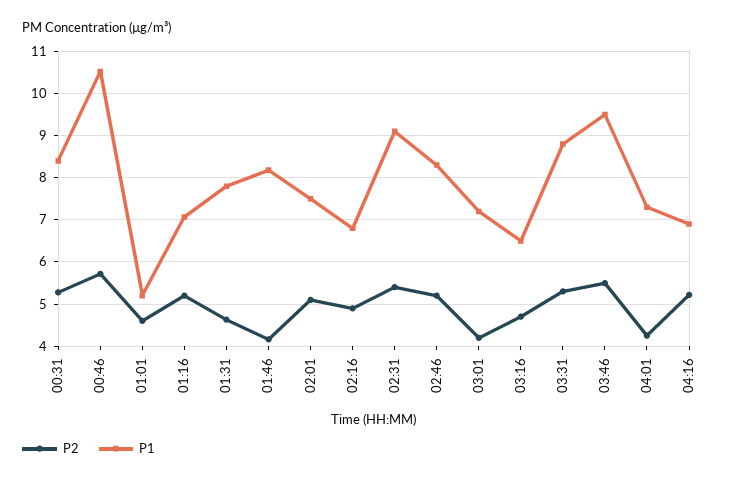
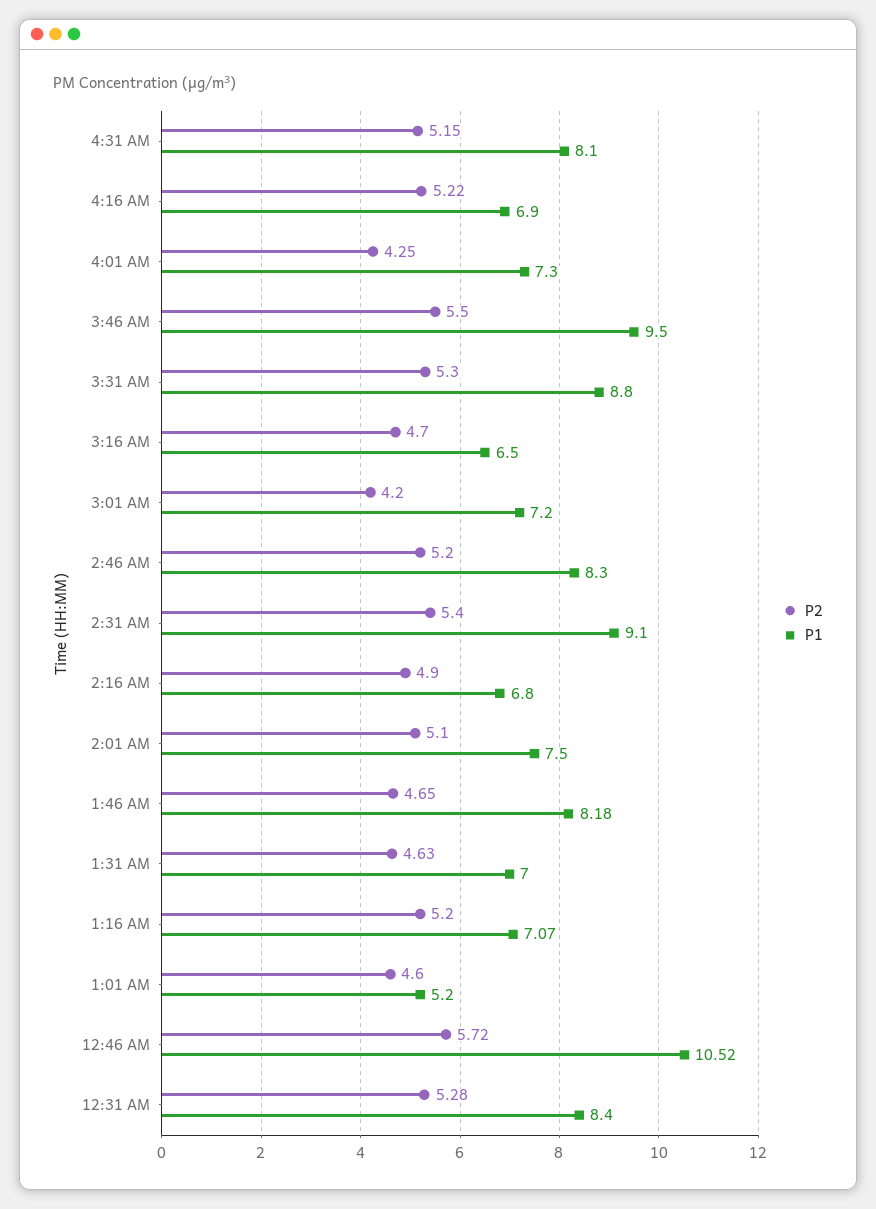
P1, 01:31: 7.8 -> 7
P2, 01:46: 4.2 -> 4.65
P2, 4:31 AM: none -> 5.15
P1, 4:31 AM: none -> 8.1

